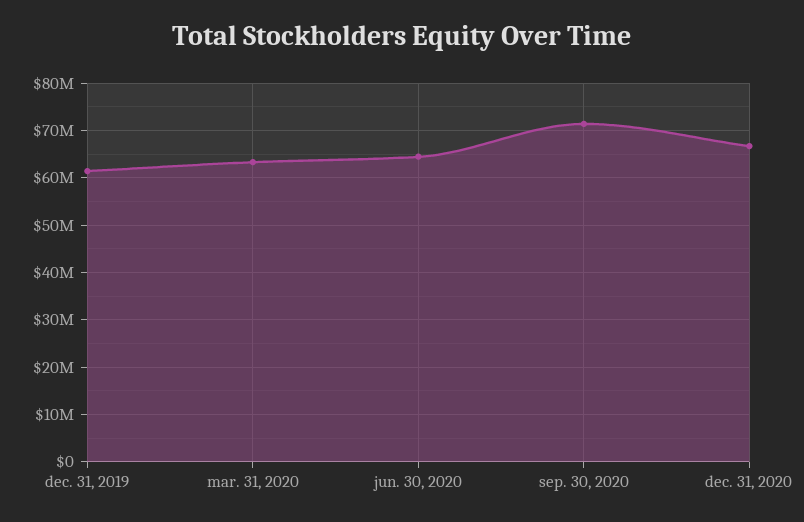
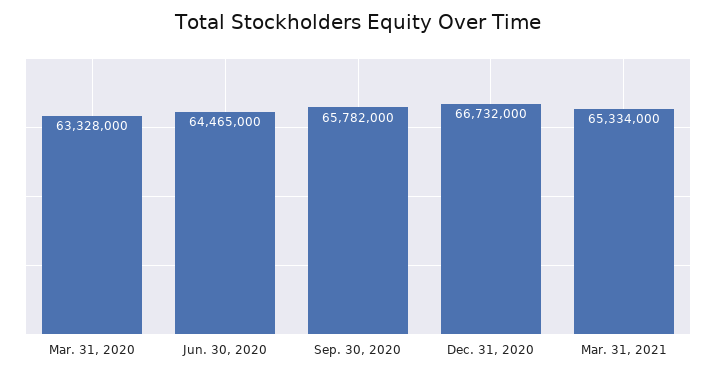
dec. 31, 2019: 62000000 -> none
sep. 30, 2020: 72000000 -> 65782000
Mar. 31, 2021: none -> 65334000

